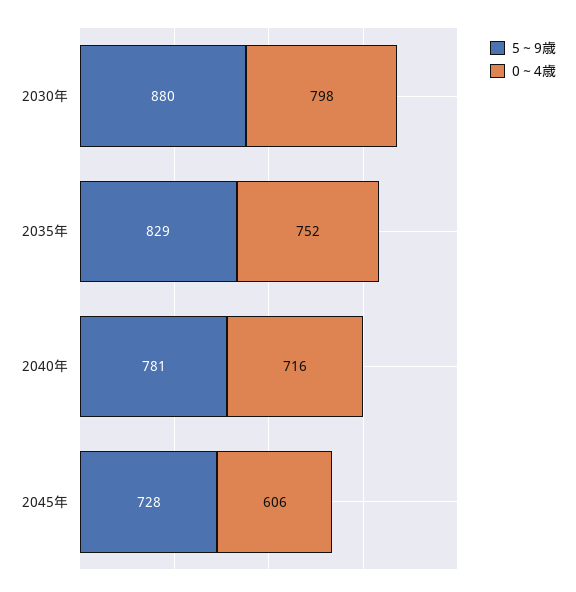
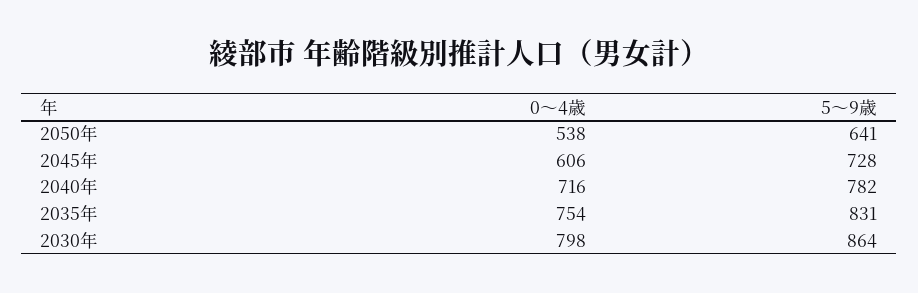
5～9歳, 2030年: 880 -> 864
5～9歳, 2035年: 829 -> 831
0～4歳, 2035年: 752 -> 754
5～9歳, 2040年: 781 -> 782
0～4歳, 2050年: none -> 538
5～9歳, 2050年: none -> 641

